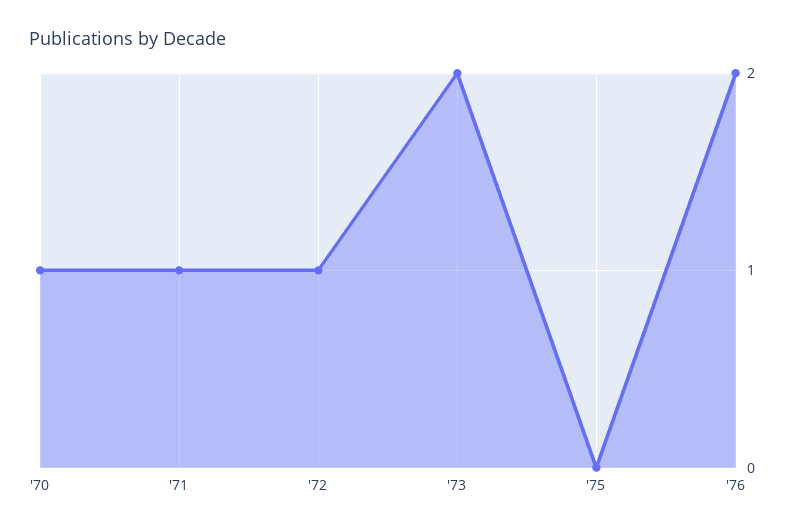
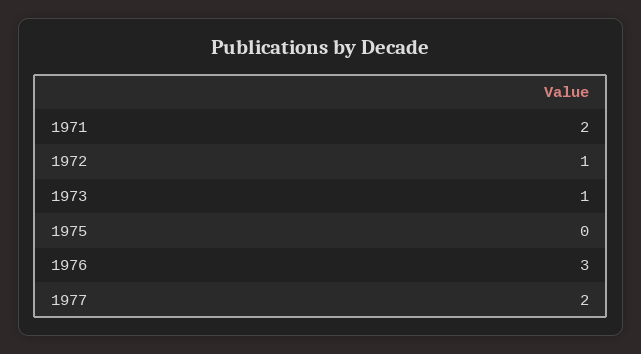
'70: 1 -> none
'71: 1 -> 2
'73: 2 -> 1
'76: 2 -> 3
1977: none -> 2

